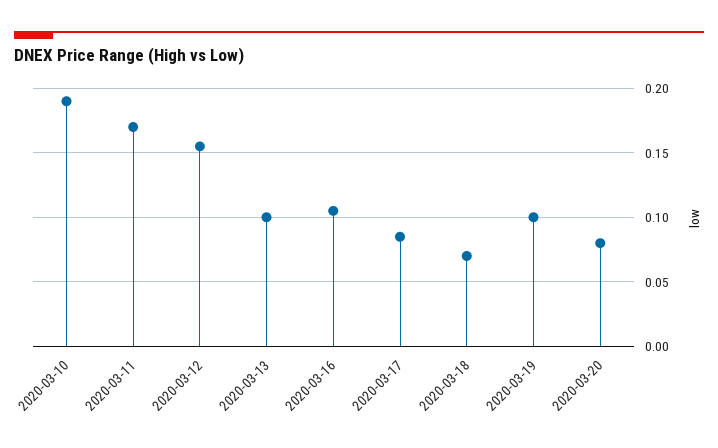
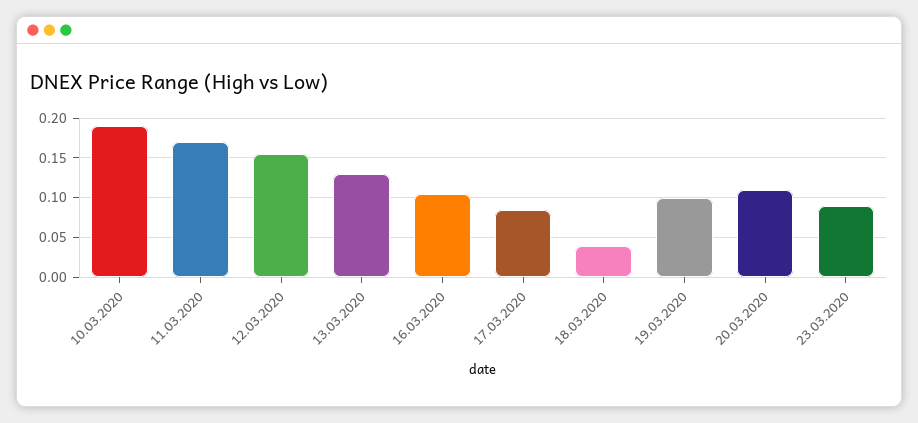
2020-03-13: 0.1 -> 0.13
2020-03-18: 0.07 -> 0.04
2020-03-20: 0.08 -> 0.11
23.03.2020: none -> 0.09

